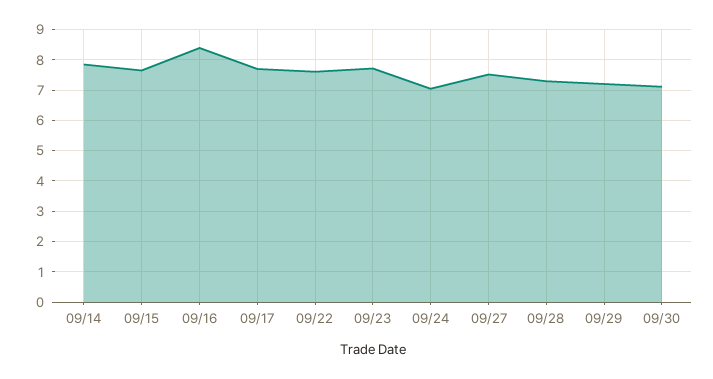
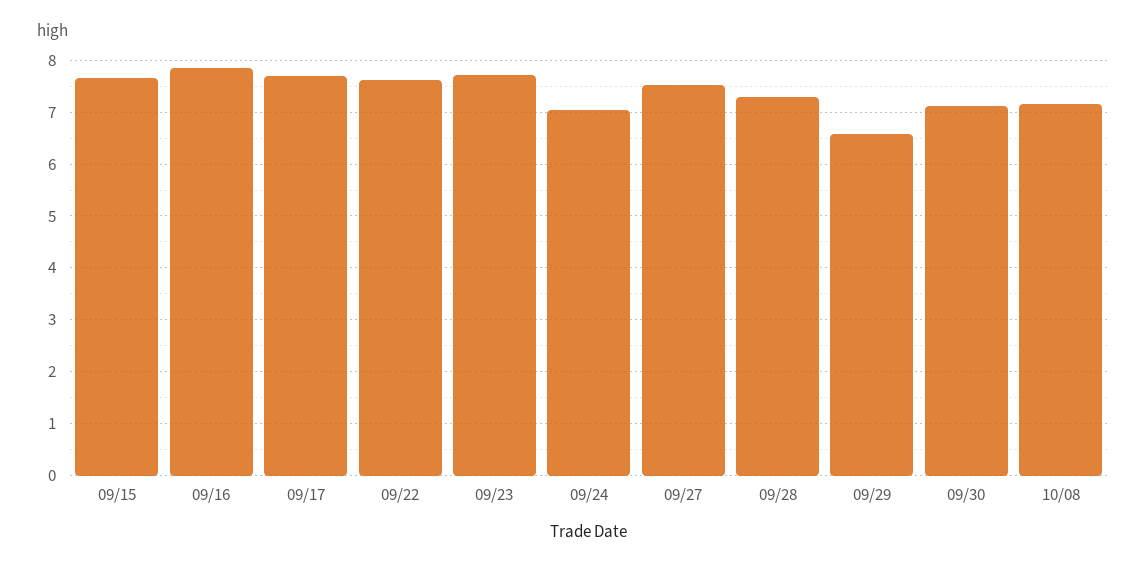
09/14: 7.8 -> none
09/16: 8.4 -> 7.8
09/29: 7.2 -> 6.6
10/08: none -> 7.2

